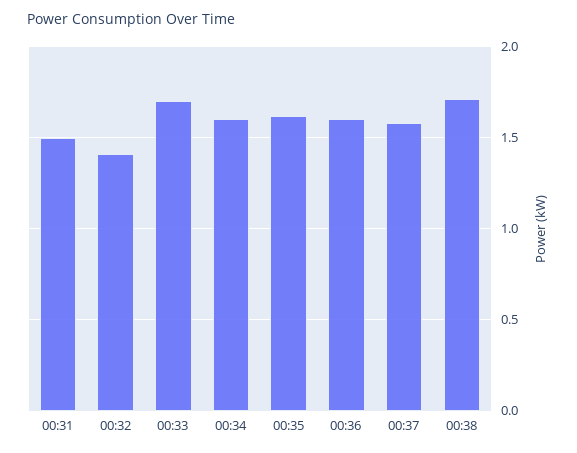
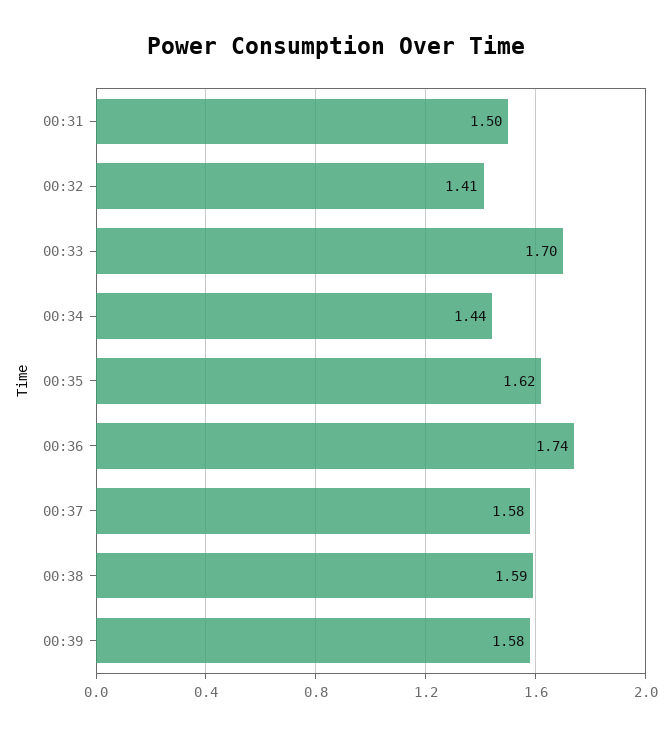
00:34: 1.6 -> 1.44
00:36: 1.6 -> 1.74
00:38: 1.7 -> 1.59
00:39: none -> 1.58

